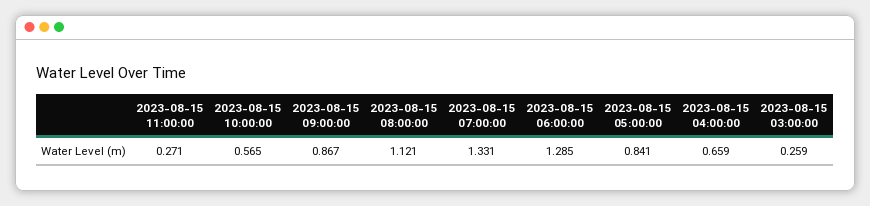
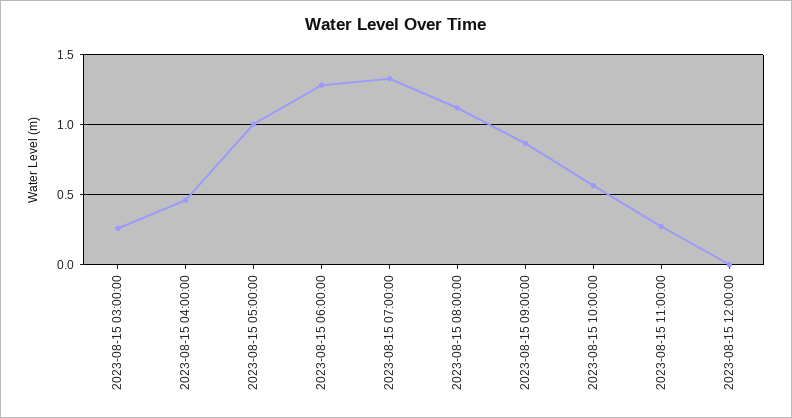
2023-08-15 05:00:00: 0.841 -> 1
2023-08-15 04:00:00: 0.659 -> 0.45
2023-08-15 12:00:00: none -> 0

